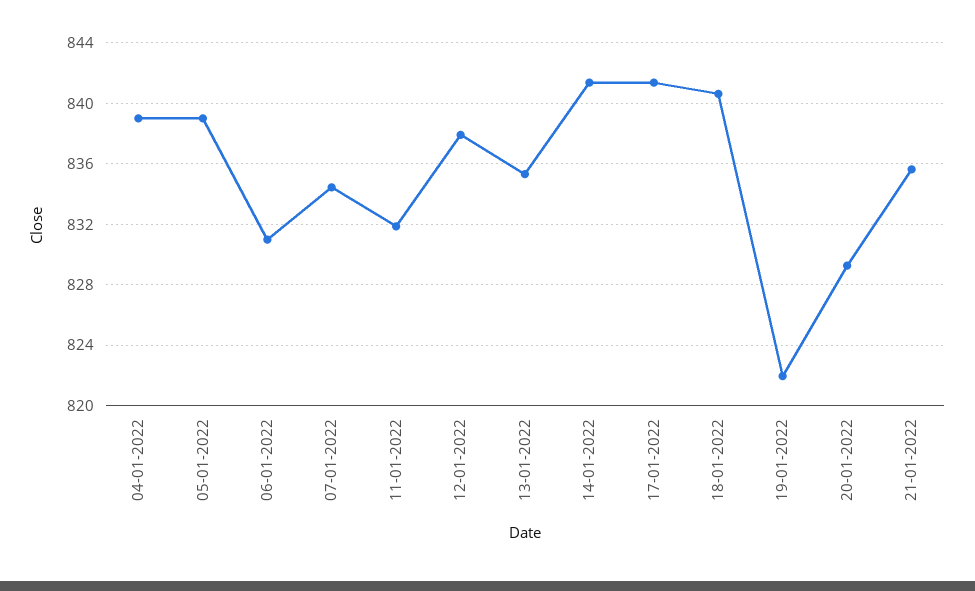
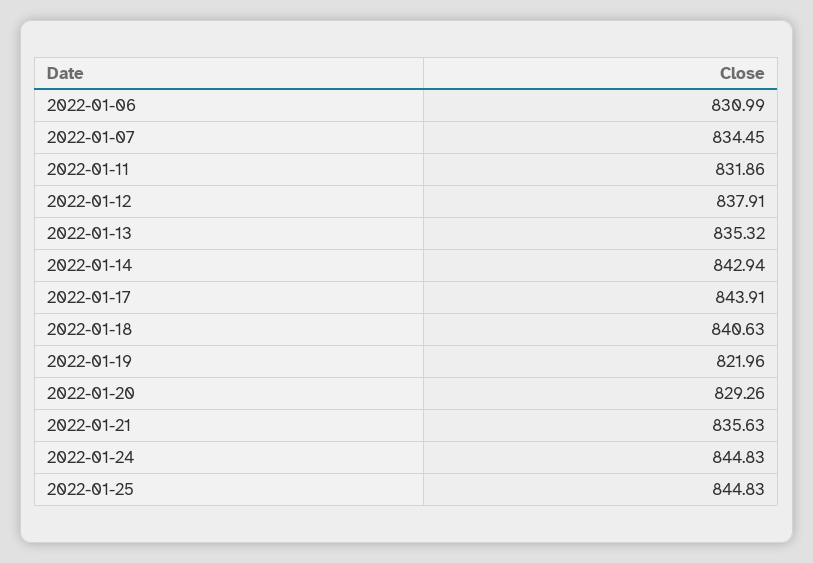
04-01-2022: 839 -> none
05-01-2022: 839 -> none
14-01-2022: 841.5 -> 842.94
17-01-2022: 841.5 -> 843.91
2022-01-24: none -> 844.83
2022-01-25: none -> 844.83

